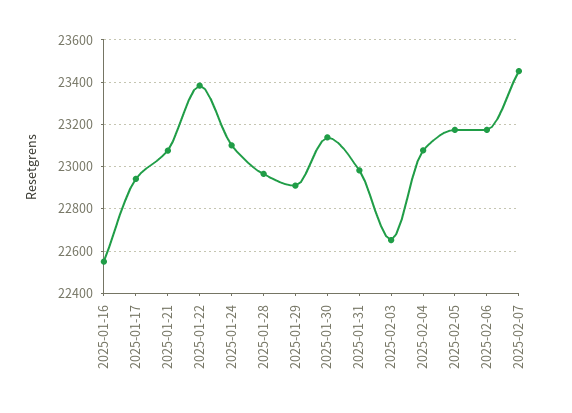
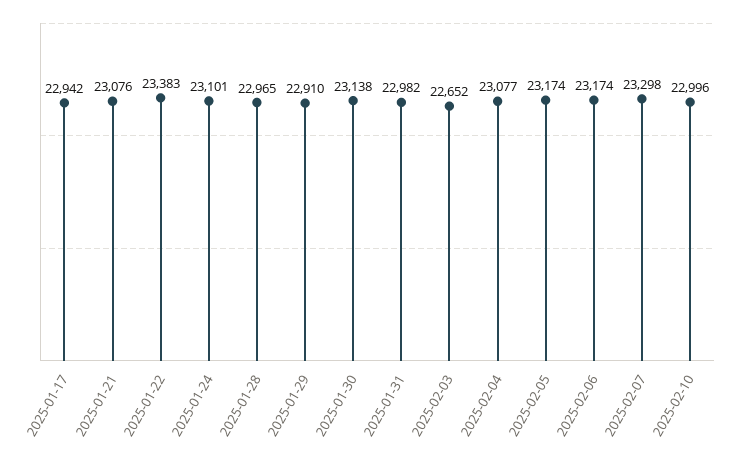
2025-01-16: 22550 -> none
2025-02-07: 23450 -> 23298
2025-02-10: none -> 22996

